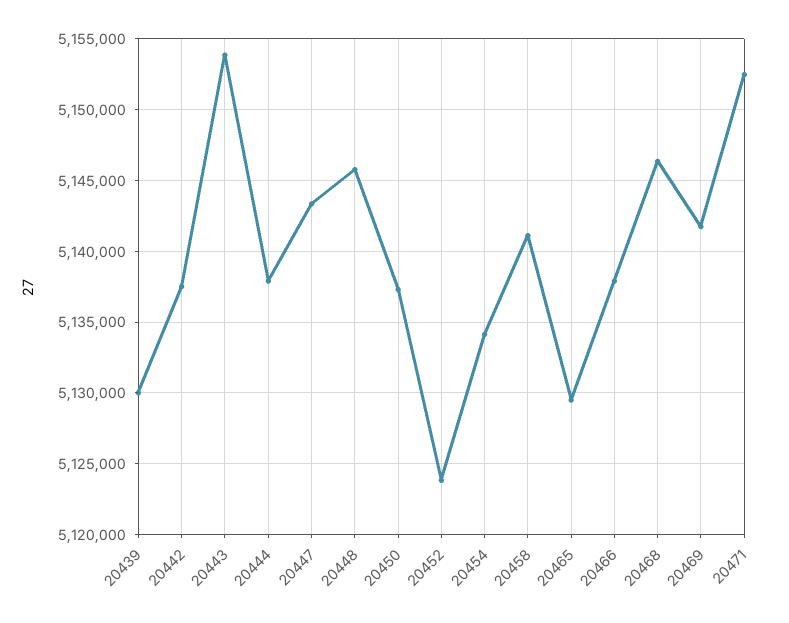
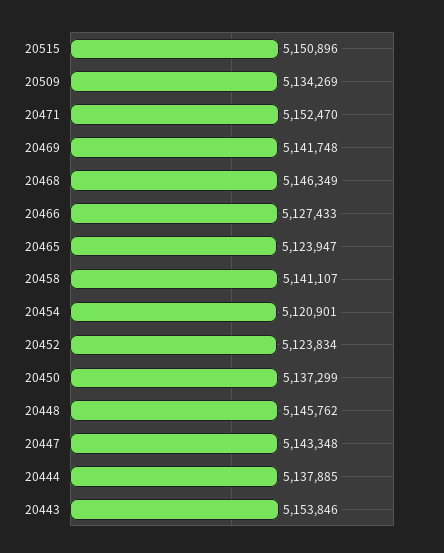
20439: 5130000 -> none
20442: 5137500 -> none
20454: 5134000 -> 5120901
20465: 5129500 -> 5123947
20466: 5138000 -> 5127433
20515: none -> 5150896
20509: none -> 5134269

